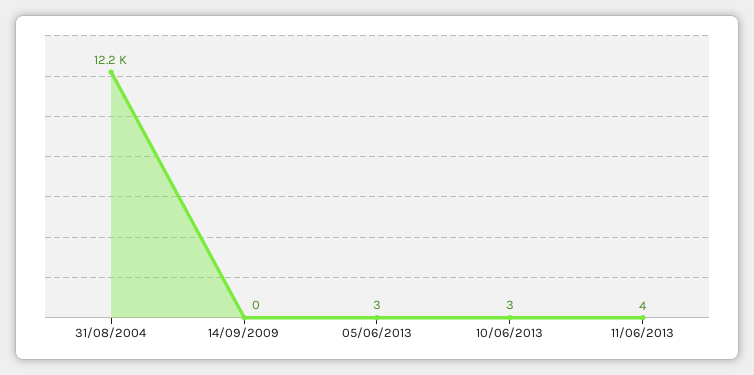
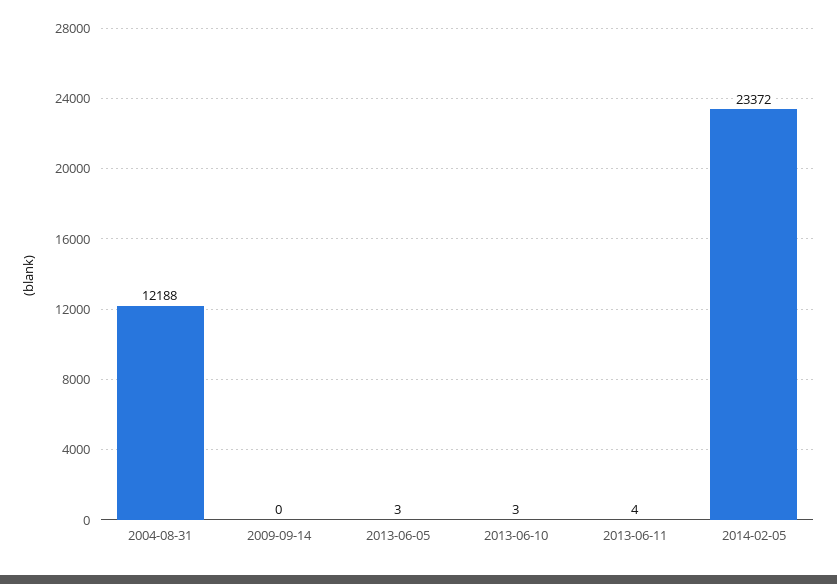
2014-02-05: none -> 23372

